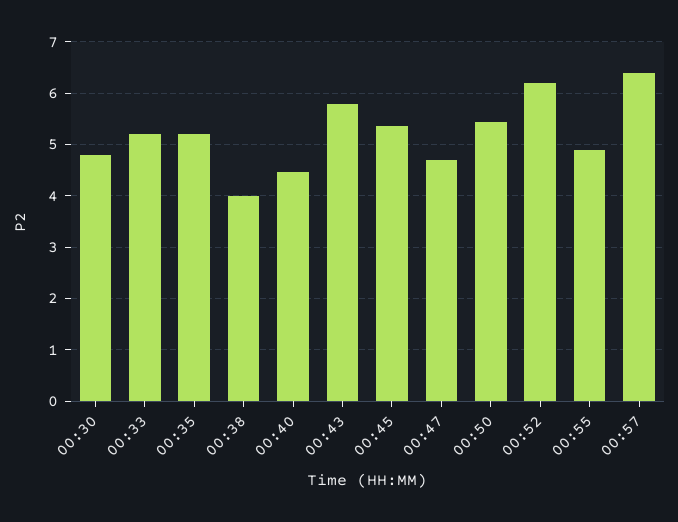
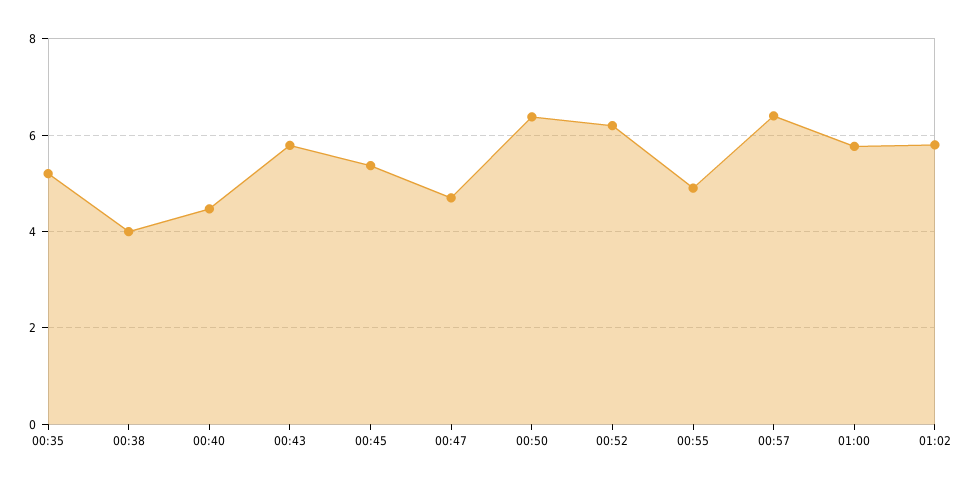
00:30: 4.8 -> none
00:33: 5.2 -> none
00:50: 5.4 -> 6.4
01:00: none -> 5.8
01:02: none -> 5.8

